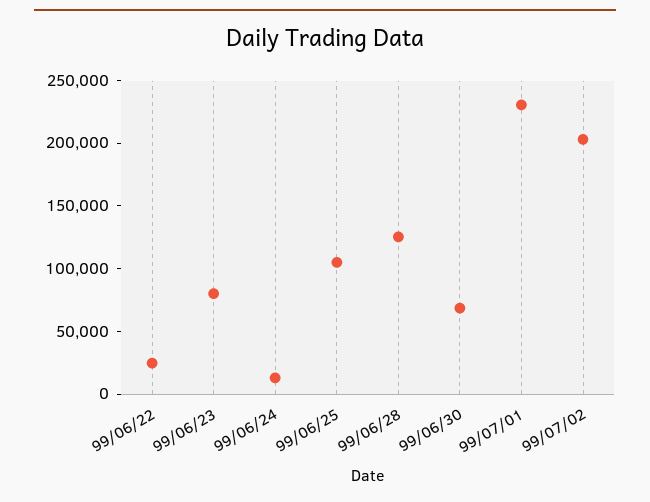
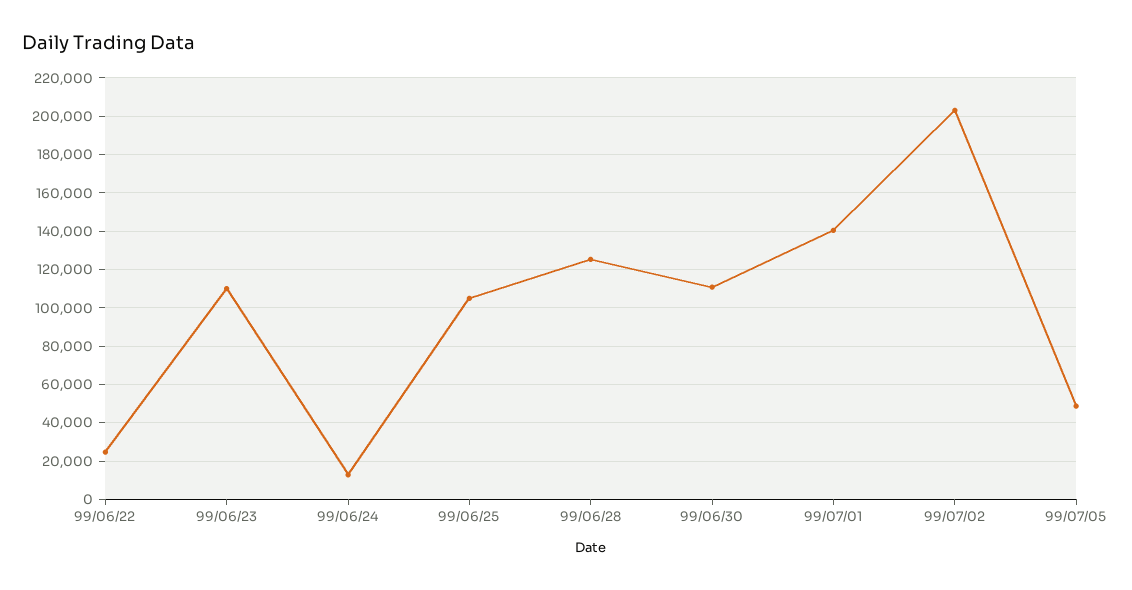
99/06/23: 80000 -> 110000
99/06/30: 70000 -> 110000
99/07/01: 230000 -> 140000
99/07/05: none -> 50000

